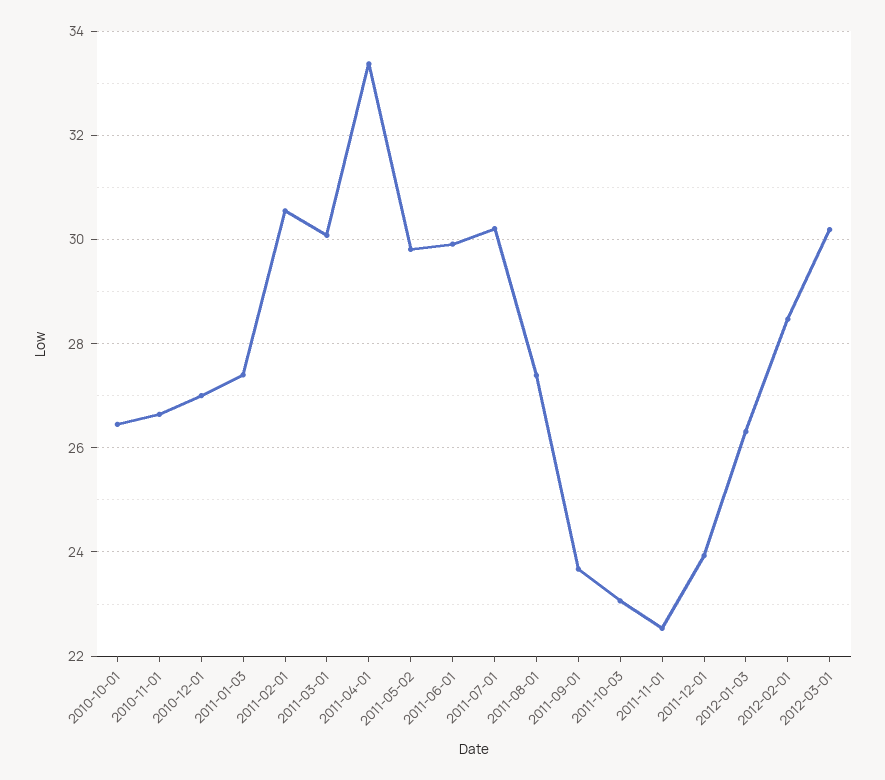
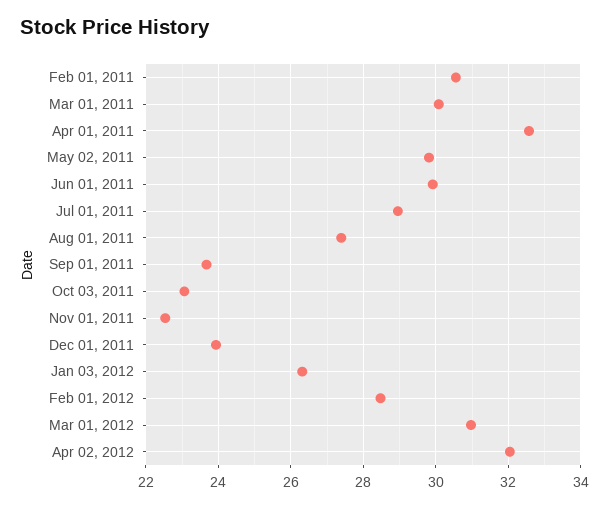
2010-10-01: 26.4 -> none
2010-11-01: 26.6 -> none
2010-12-01: 27 -> none
2011-01-03: 27.4 -> none
2011-04-01: 33.4 -> 32.6
2011-07-01: 30.2 -> 29
2012-03-01: 30.2 -> 31
Apr 02, 2012: none -> 32

